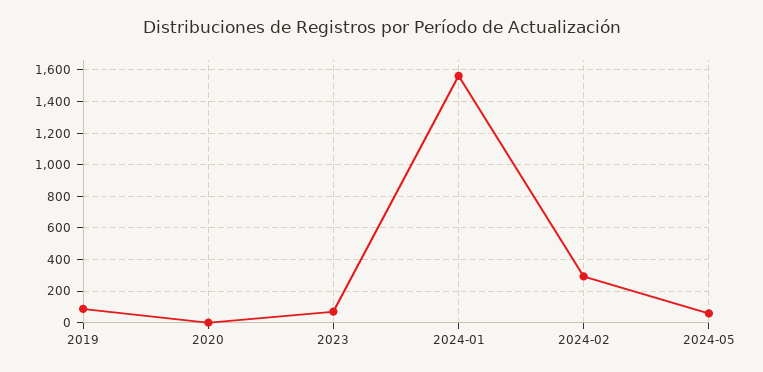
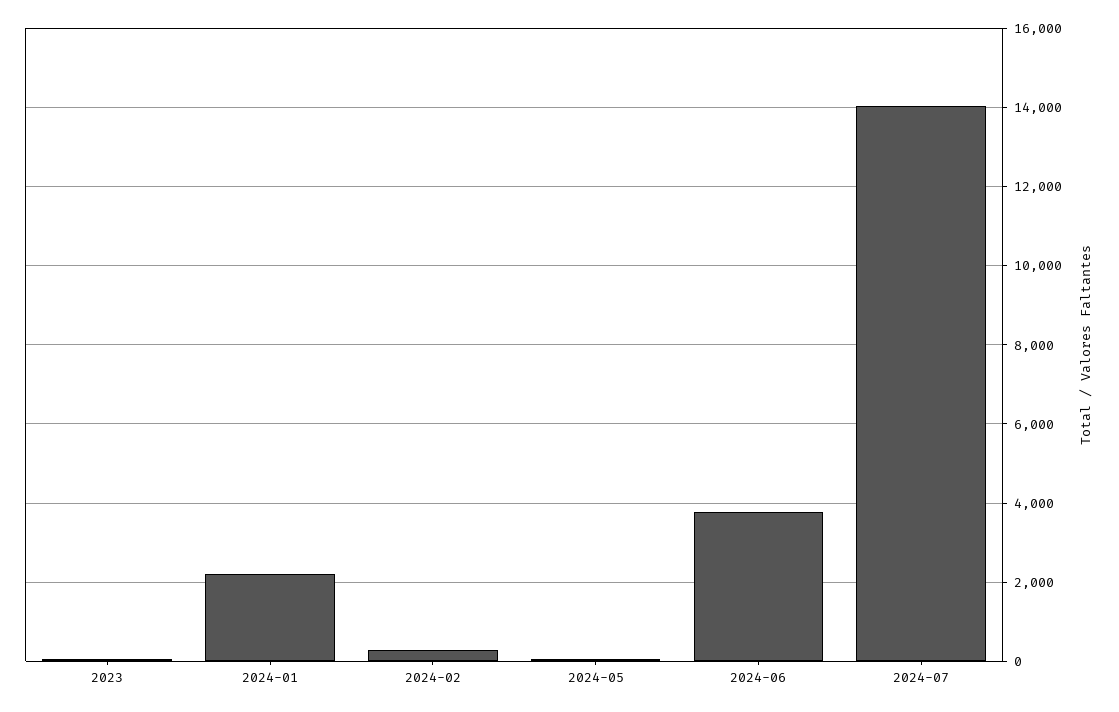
2019: 100 -> none
2020: 0 -> none
2024-01: 1550 -> 2200
2024-06: none -> 3800
2024-07: none -> 14000

